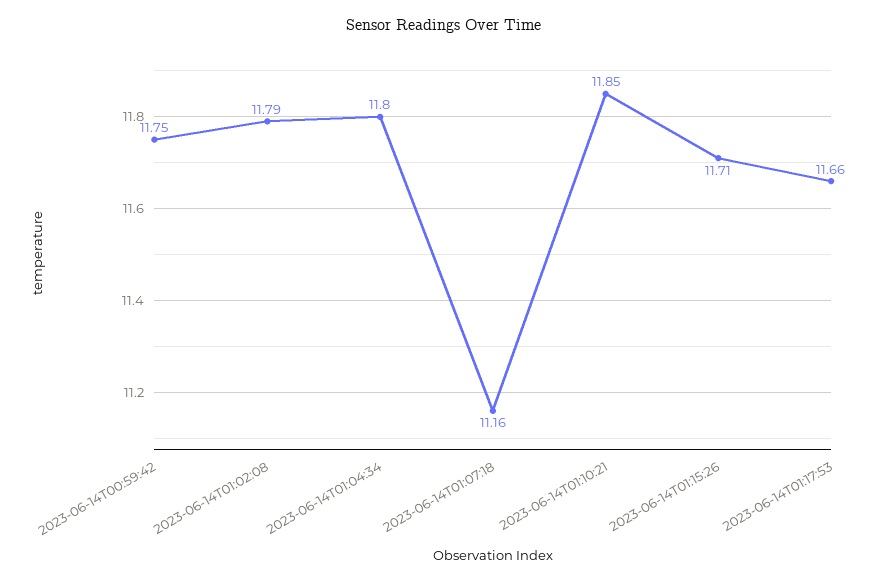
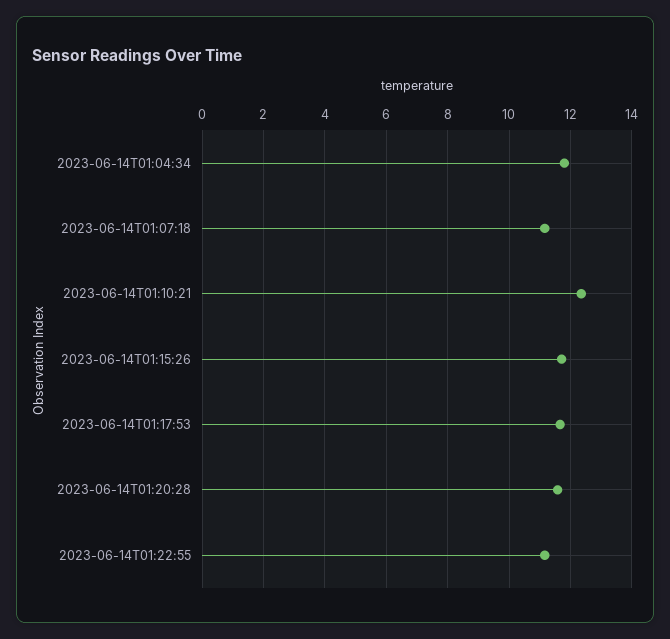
2023-06-14T00:59:42: 11.75 -> none
2023-06-14T01:02:08: 11.79 -> none
2023-06-14T01:10:21: 11.85 -> 12.4
2023-06-14T01:20:28: none -> 11.6
2023-06-14T01:22:55: none -> 11.2

